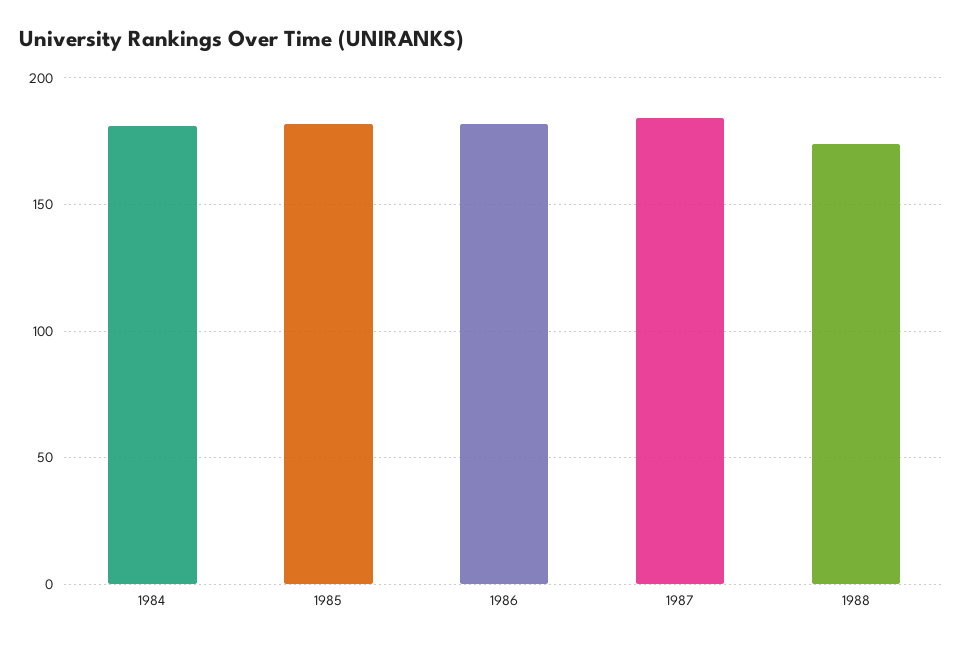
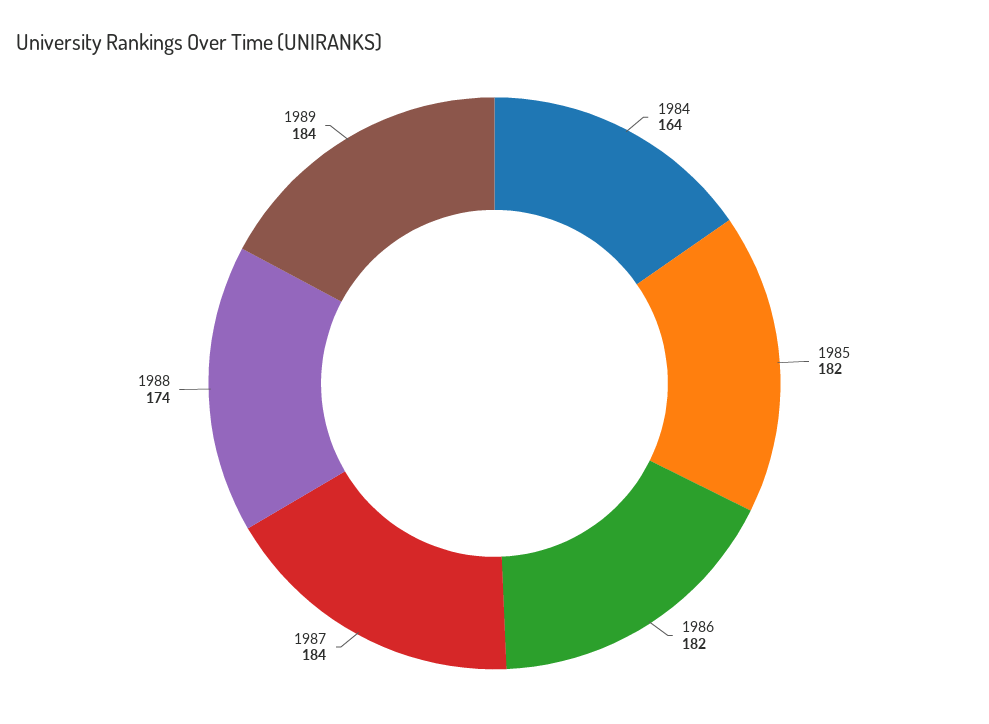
1984: 180 -> 164
1989: none -> 184

